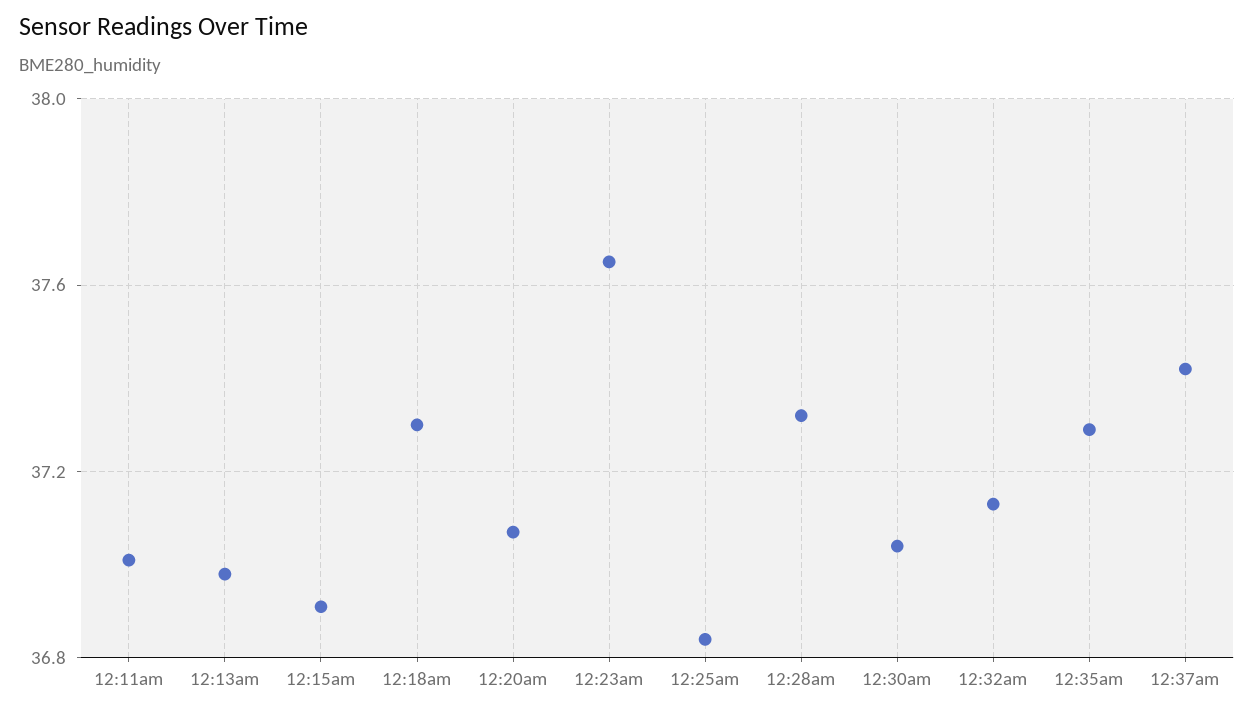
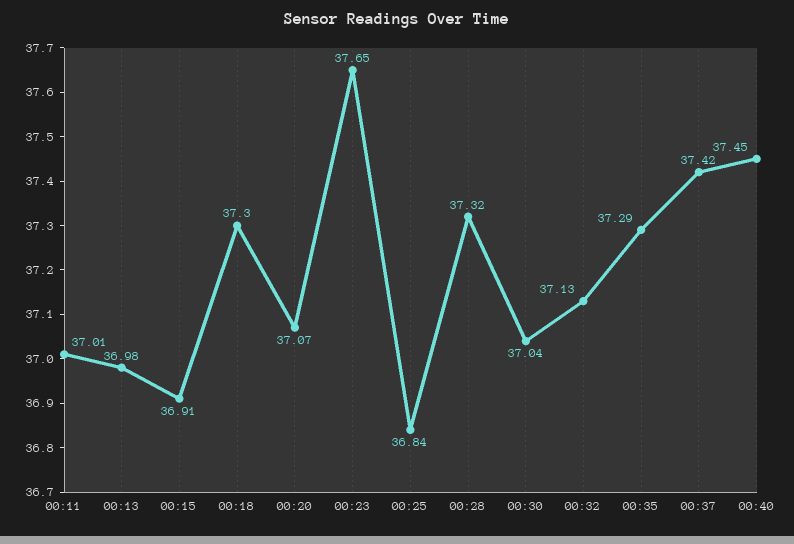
00:40: none -> 37.45

